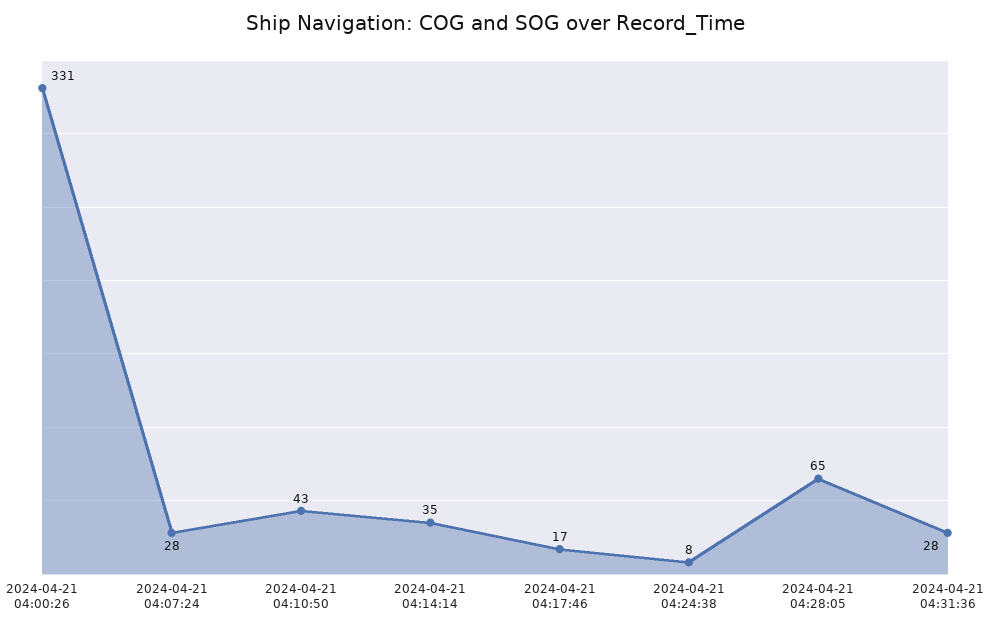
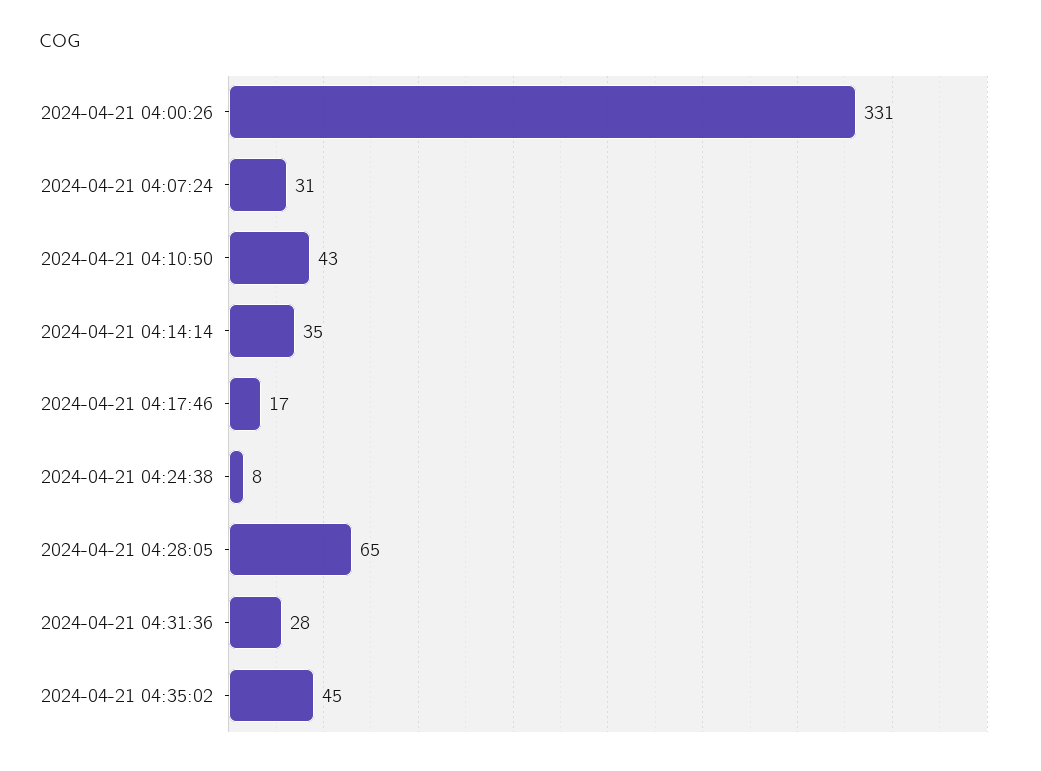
2024-04-21 04:07:24: 28 -> 31
2024-04-21 04:35:02: none -> 45

